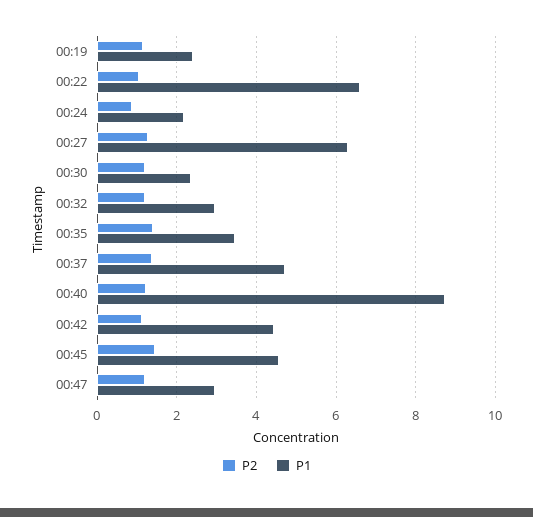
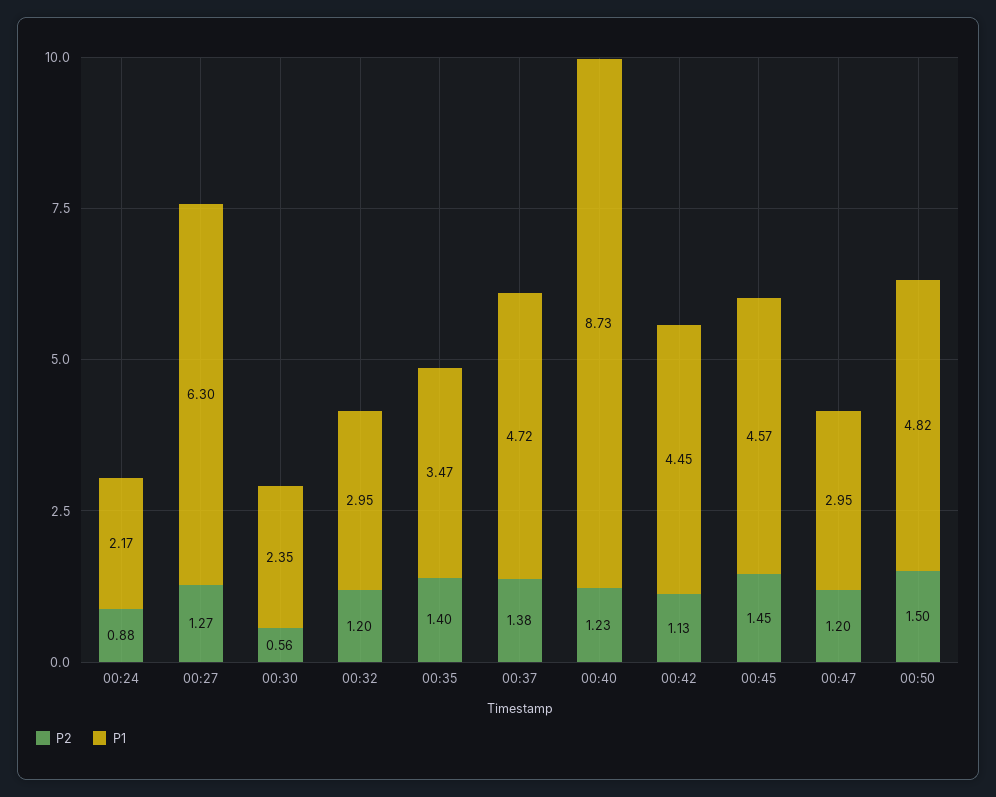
P2, 00:19: 1.2 -> none
P1, 00:19: 2.4 -> none
P2, 00:22: 1 -> none
P1, 00:22: 6.6 -> none
P2, 00:30: 1.2 -> 0.56
P2, 00:50: none -> 1.5
P1, 00:50: none -> 4.82

